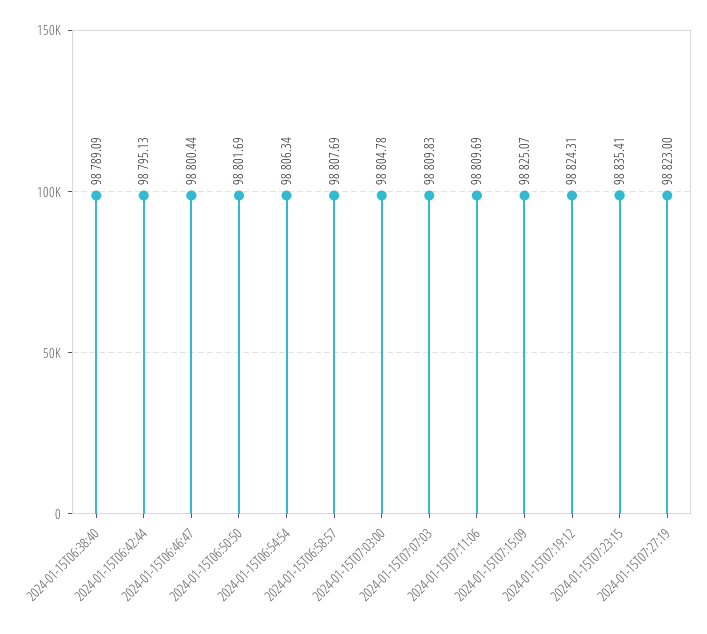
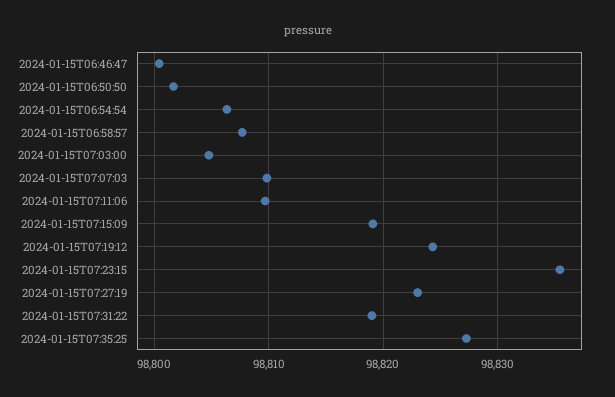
2024-01-15T06:38:40: 98789.09 -> none
2024-01-15T06:42:44: 98795.13 -> none
2024-01-15T07:15:09: 98825.07 -> 98819
2024-01-15T07:31:22: none -> 98819
2024-01-15T07:35:25: none -> 98827

